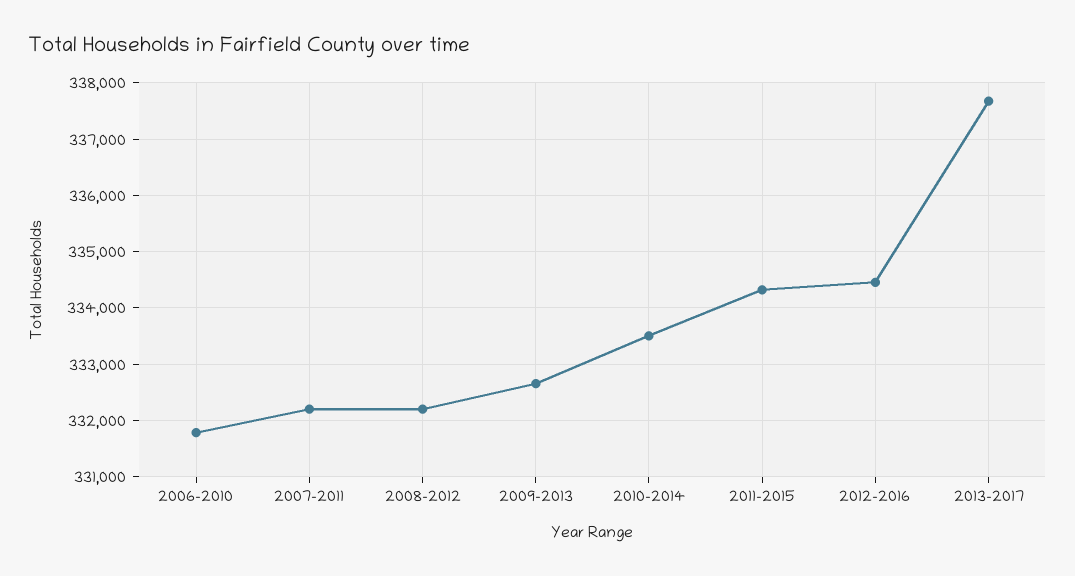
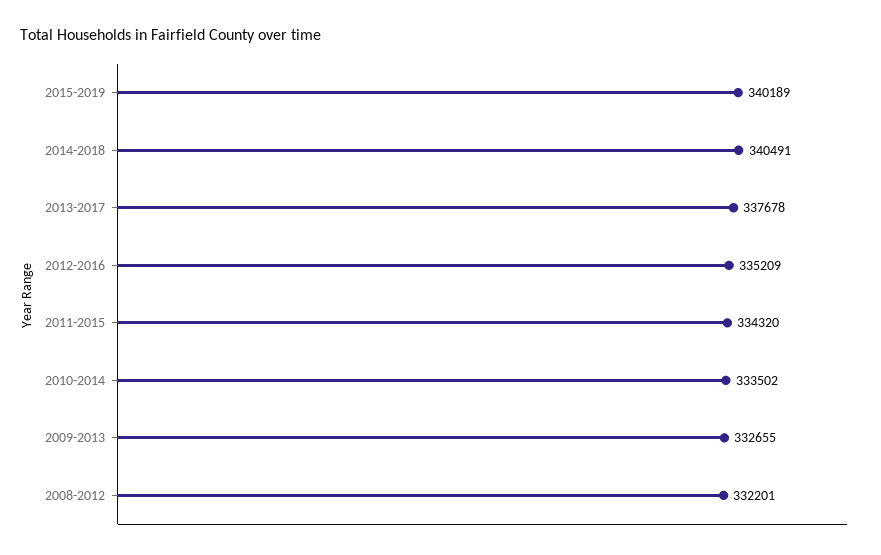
2006-2010: 331800 -> none
2007-2011: 332200 -> none
2012-2016: 334400 -> 335209
2015-2019: none -> 340189
2014-2018: none -> 340491

